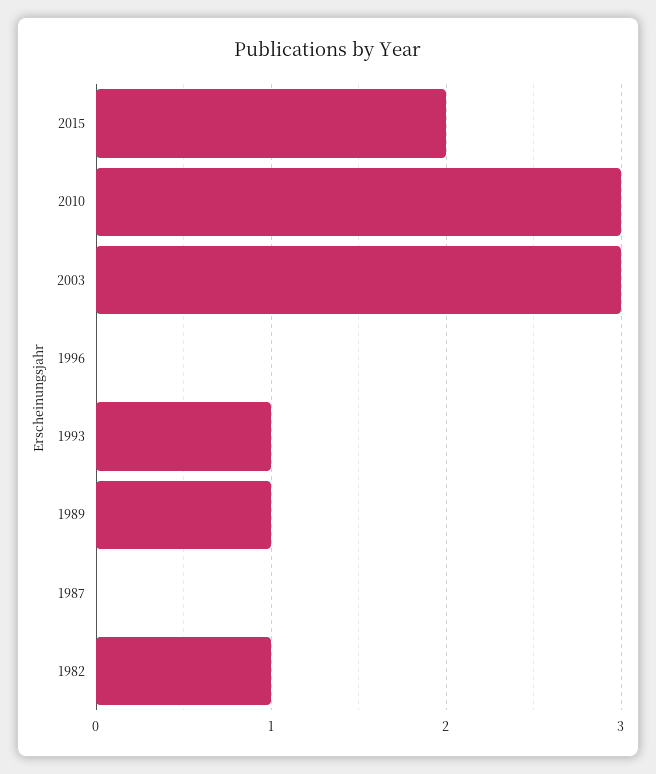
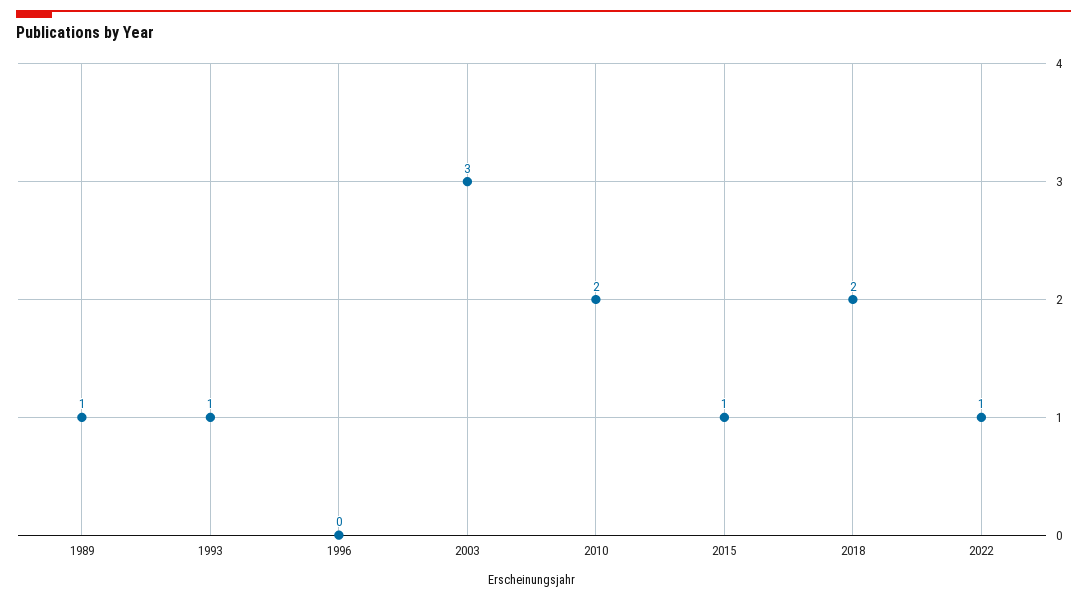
2015: 2 -> 1
2010: 3 -> 2
1987: 0 -> none
1982: 1 -> none
2018: none -> 2
2022: none -> 1

